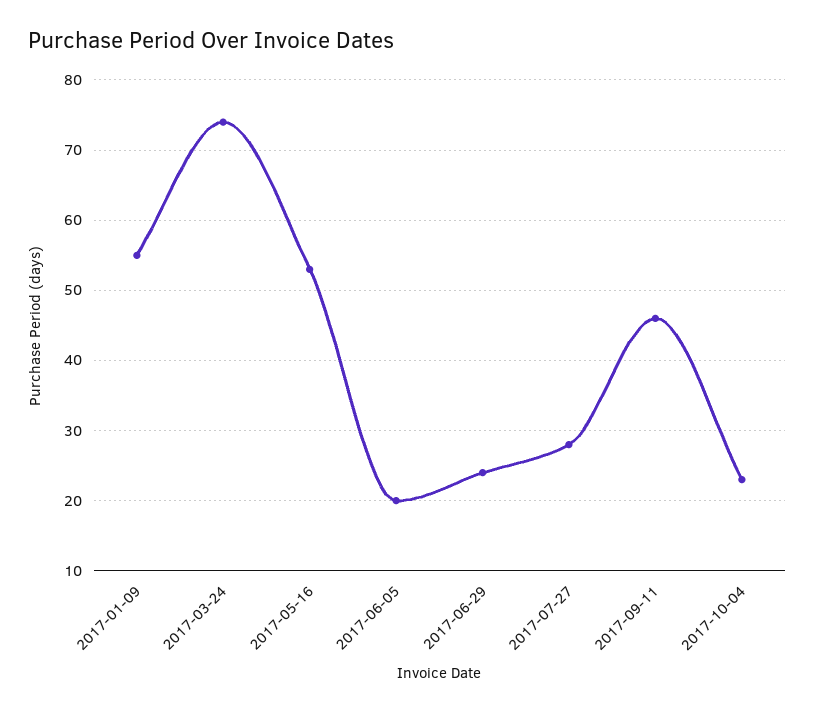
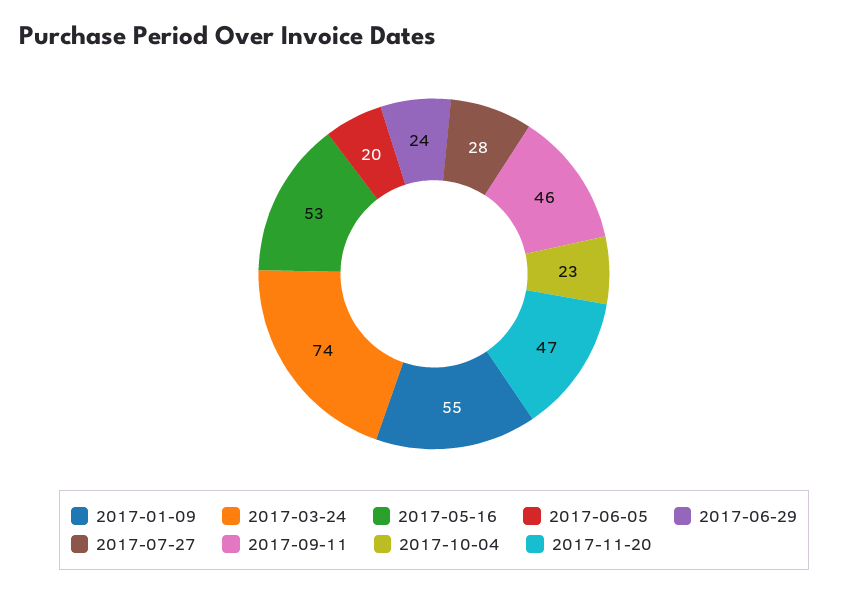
2017-11-20: none -> 47

